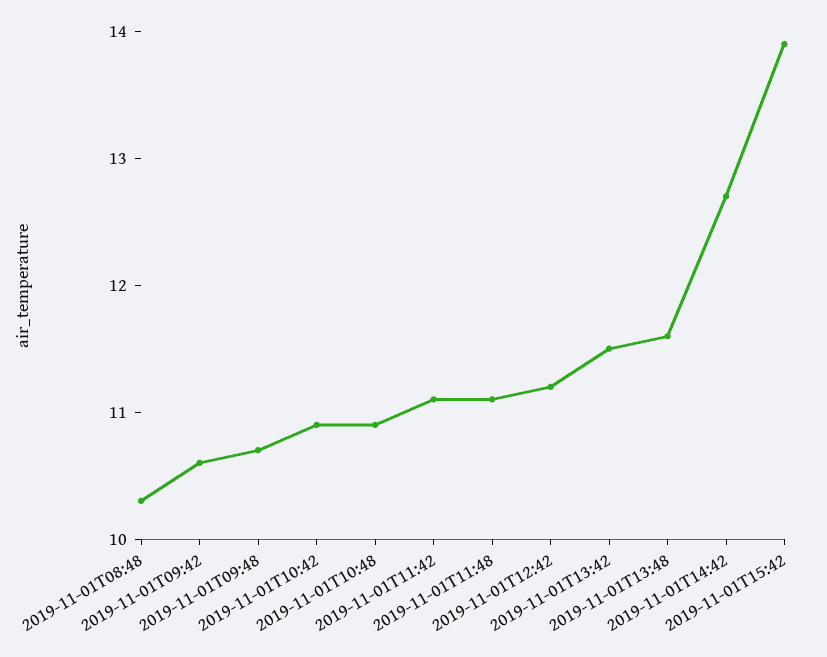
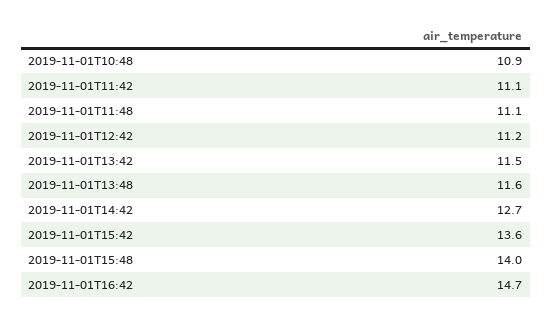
2019-11-01T08:48: 10.3 -> none
2019-11-01T09:42: 10.6 -> none
2019-11-01T09:48: 10.7 -> none
2019-11-01T10:42: 10.9 -> none
2019-11-01T15:42: 13.9 -> 13.6
2019-11-01T15:48: none -> 14
2019-11-01T16:42: none -> 14.7

